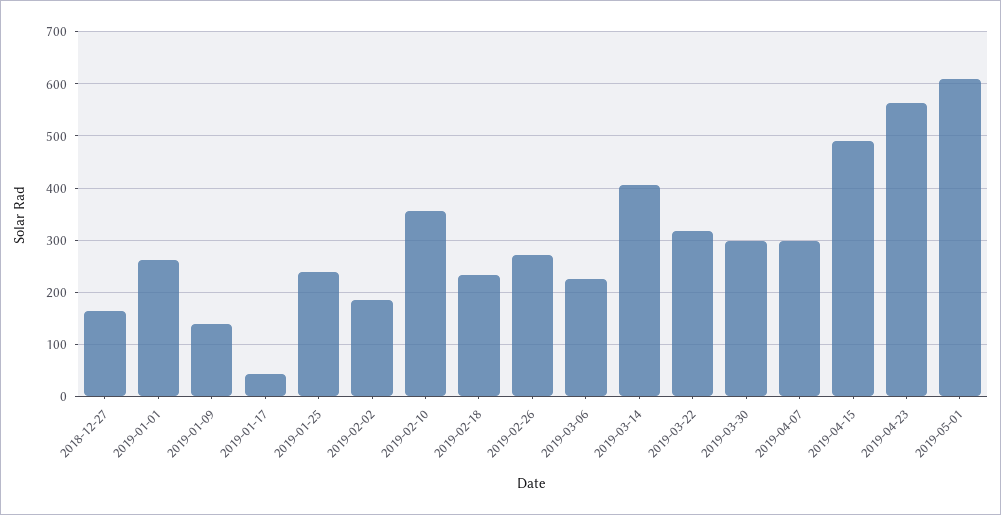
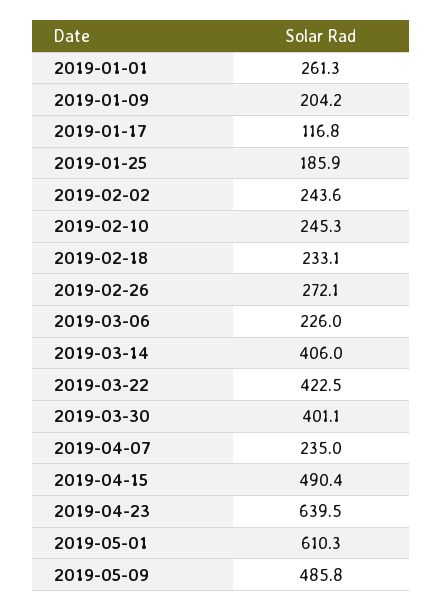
2018-12-27: 160 -> none
2019-01-09: 140 -> 204.2
2019-01-17: 40 -> 116.8
2019-01-25: 240 -> 185.9
2019-02-02: 180 -> 243.6
2019-02-10: 360 -> 245.3
2019-03-22: 320 -> 422.5
2019-03-30: 300 -> 401.1
2019-04-07: 300 -> 235
2019-04-23: 560 -> 639.5
2019-05-09: none -> 485.8

